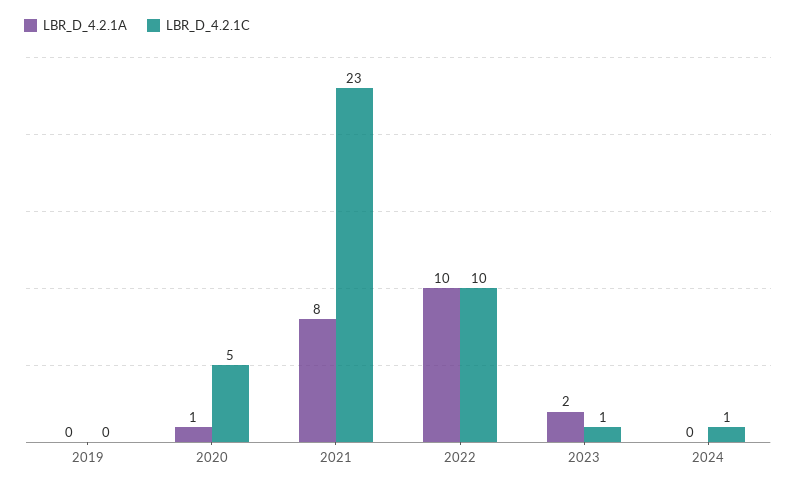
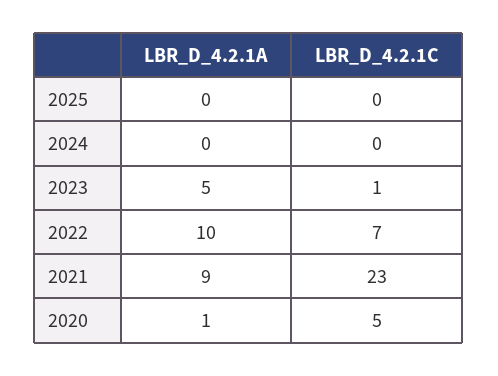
LBR_D_4.2.1A, 2019: 0 -> none
LBR_D_4.2.1C, 2019: 0 -> none
LBR_D_4.2.1A, 2021: 8 -> 9
LBR_D_4.2.1C, 2022: 10 -> 7
LBR_D_4.2.1A, 2023: 2 -> 5
LBR_D_4.2.1C, 2024: 1 -> 0
LBR_D_4.2.1A, 2025: none -> 0
LBR_D_4.2.1C, 2025: none -> 0

